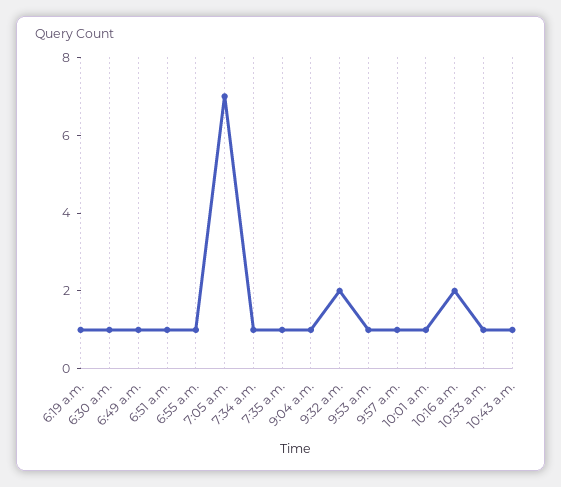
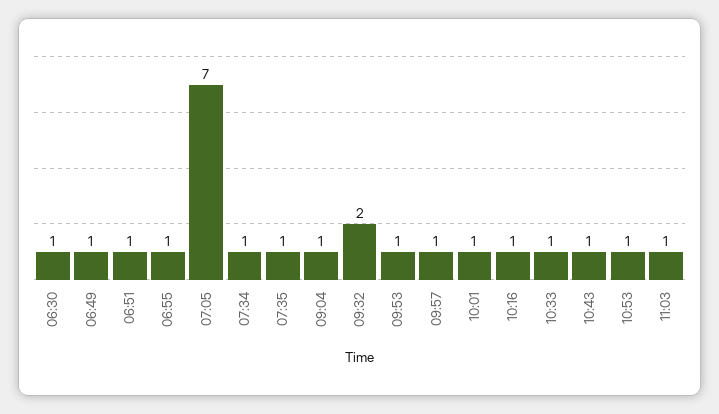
6:19 a.m.: 1 -> none
10:16 a.m.: 2 -> 1
10:53: none -> 1
11:03: none -> 1

